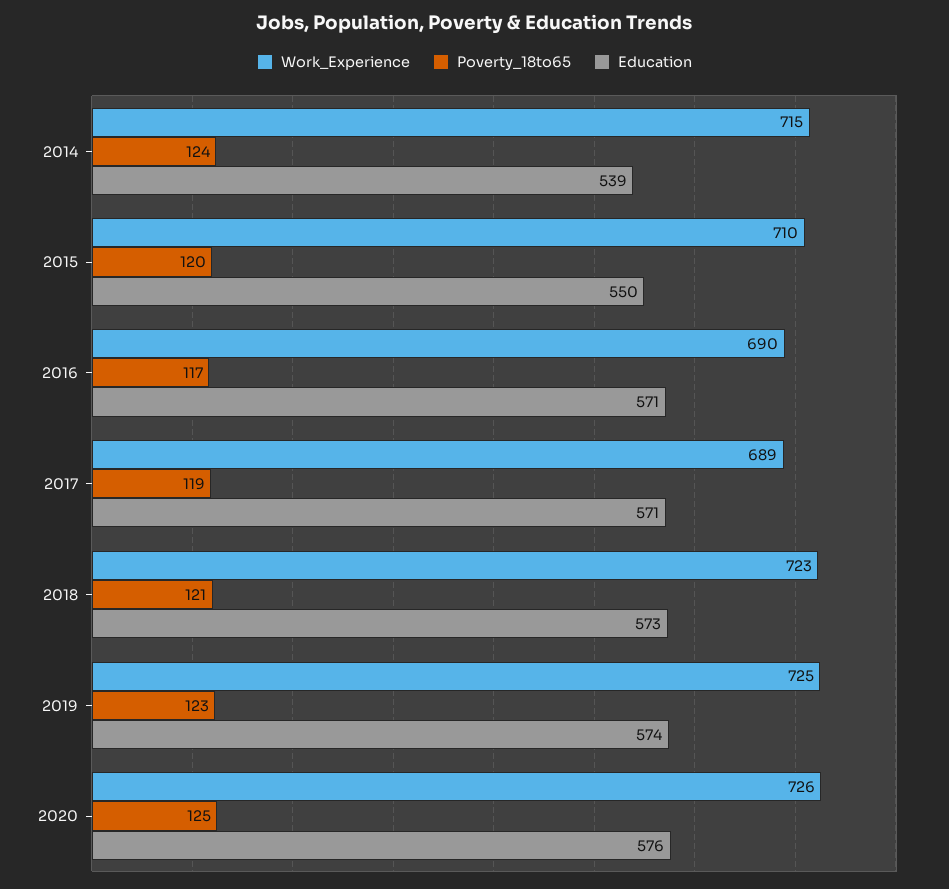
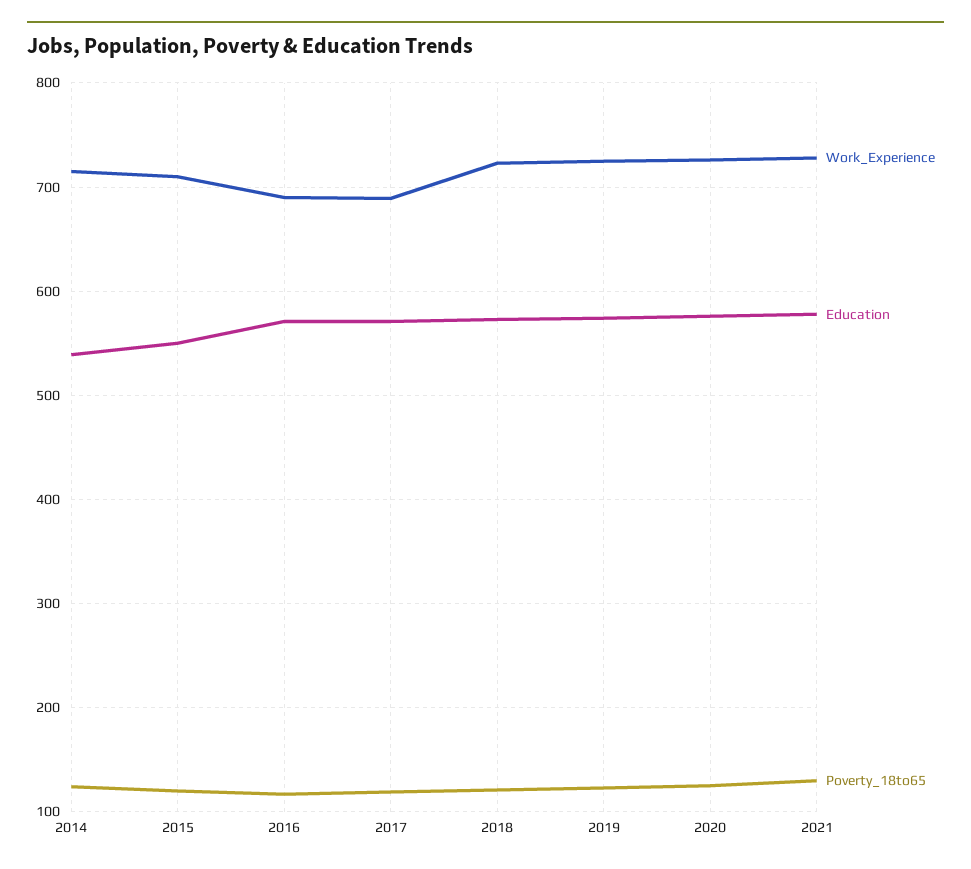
Work_Experience, 2021: none -> 730
Education, 2021: none -> 580
Poverty_18to65, 2021: none -> 130

